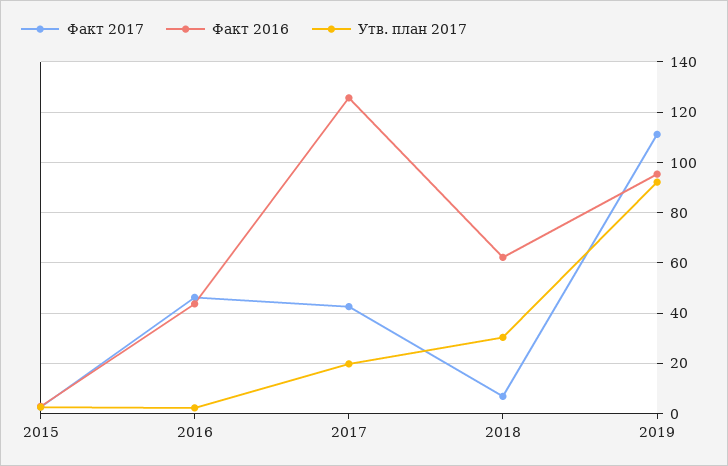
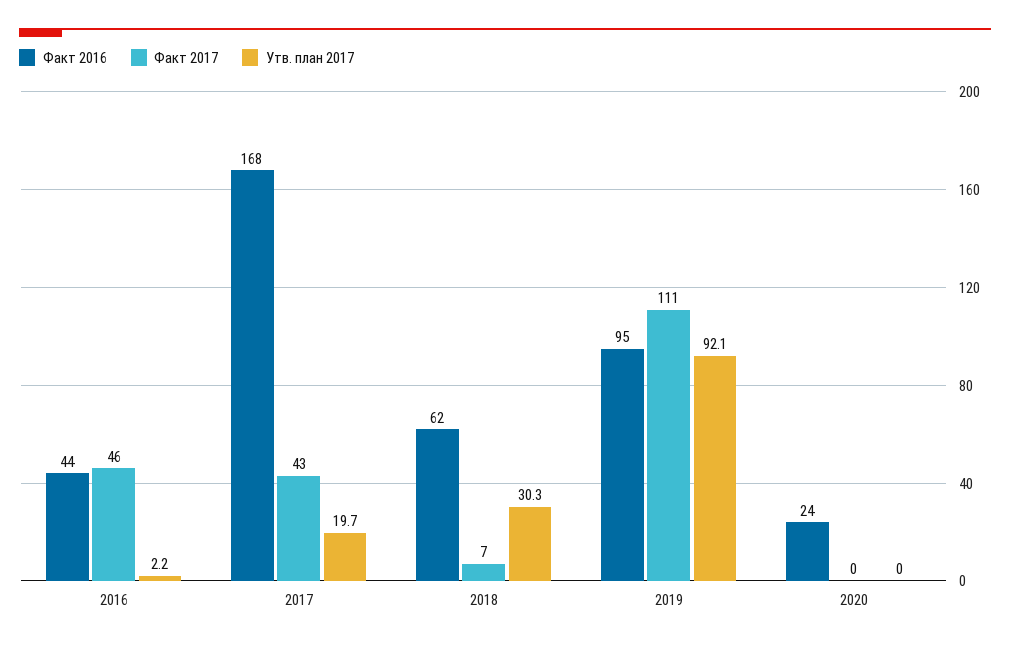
Факт 2017, 2015: 2.5 -> none
Факт 2016, 2015: 2.5 -> none
Утв. план 2017, 2015: 2.5 -> none
Факт 2016, 2017: 125 -> 168
Факт 2016, 2020: none -> 24
Факт 2017, 2020: none -> 0
Утв. план 2017, 2020: none -> 0

